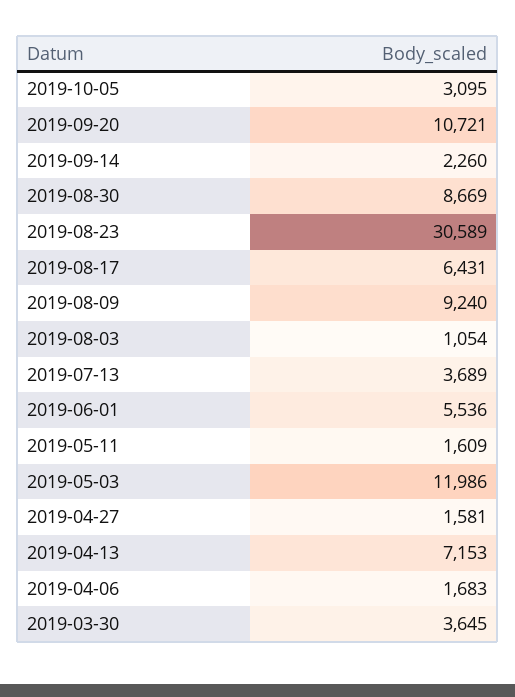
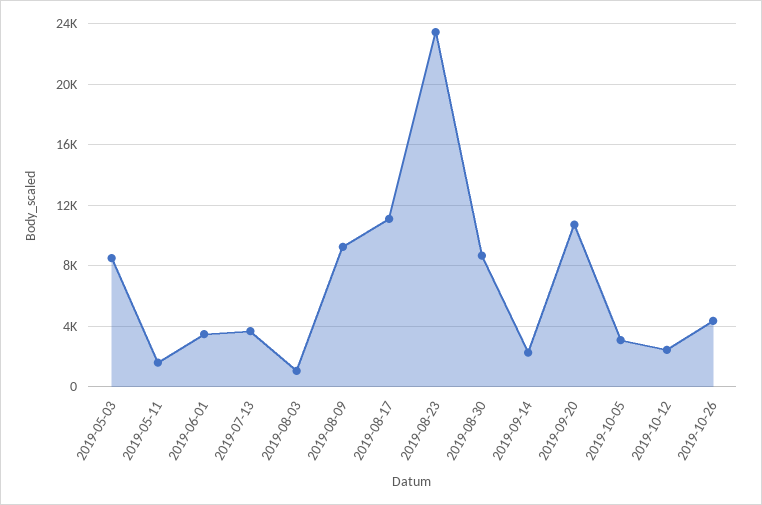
2019-08-23: 30589 -> 23500
2019-08-17: 6431 -> 11000
2019-06-01: 5536 -> 3500
2019-05-03: 11986 -> 8500
2019-04-27: 1581 -> none
2019-04-13: 7153 -> none
2019-04-06: 1683 -> none
2019-03-30: 3645 -> none
2019-10-12: none -> 2500
2019-10-26: none -> 4500

